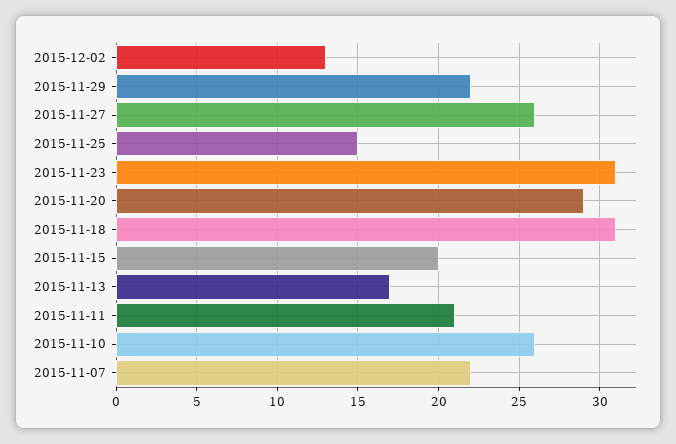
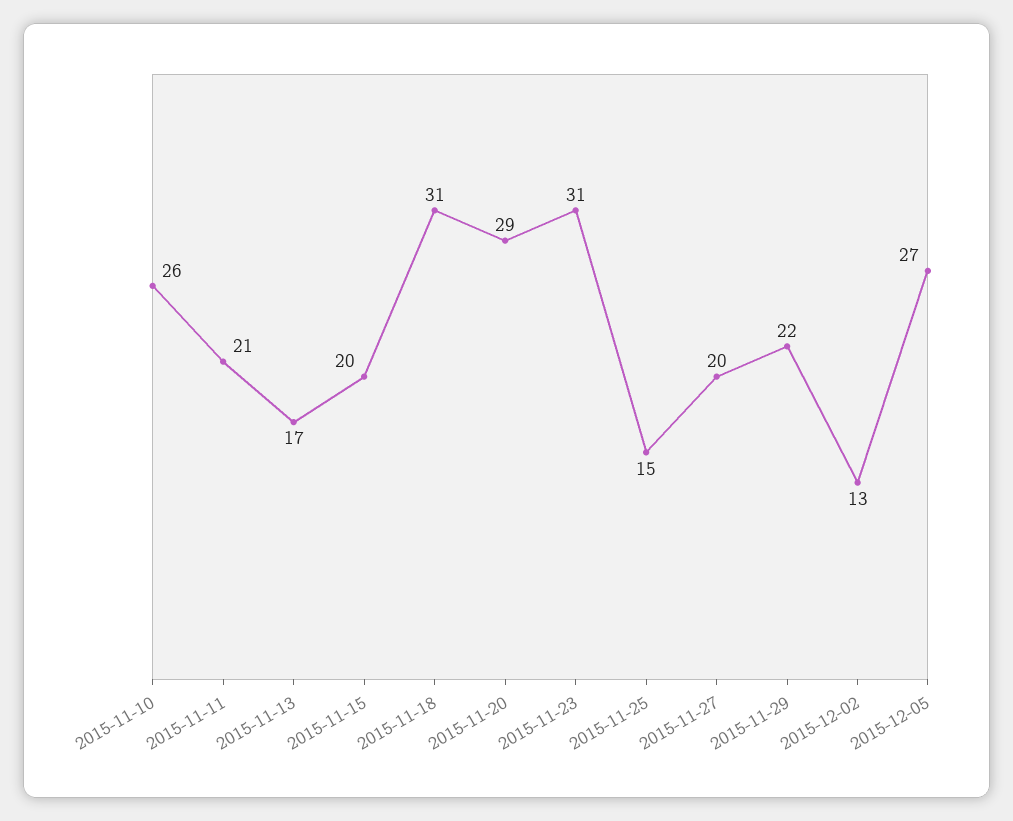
2015-11-27: 26 -> 20
2015-11-07: 22 -> none
2015-12-05: none -> 27

